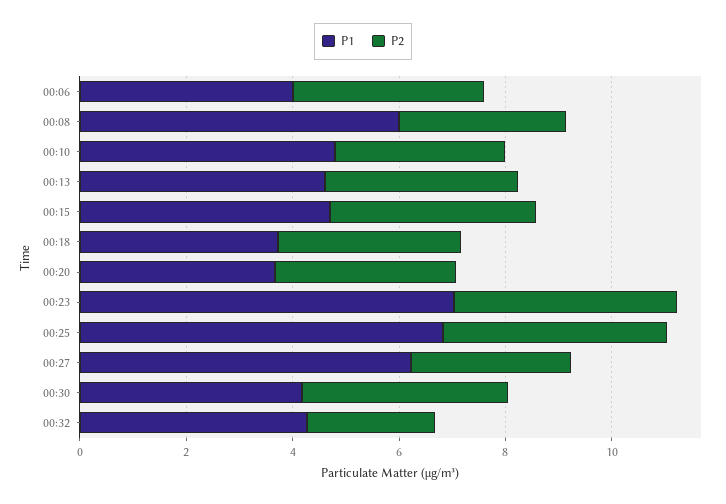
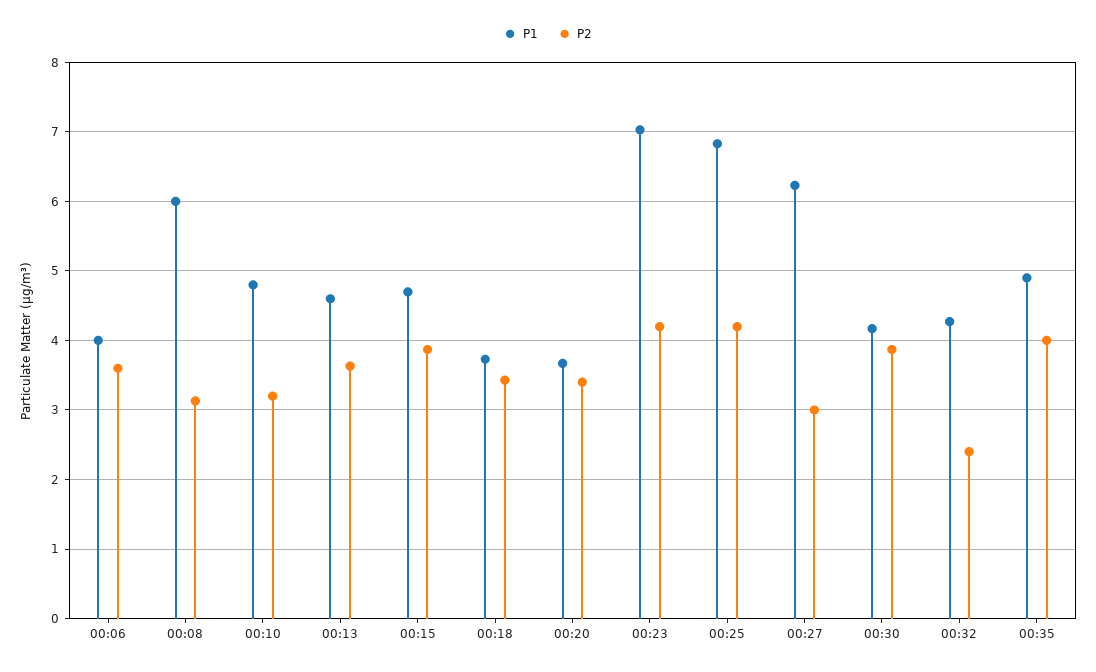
P1, 00:35: none -> 4.9
P2, 00:35: none -> 4

